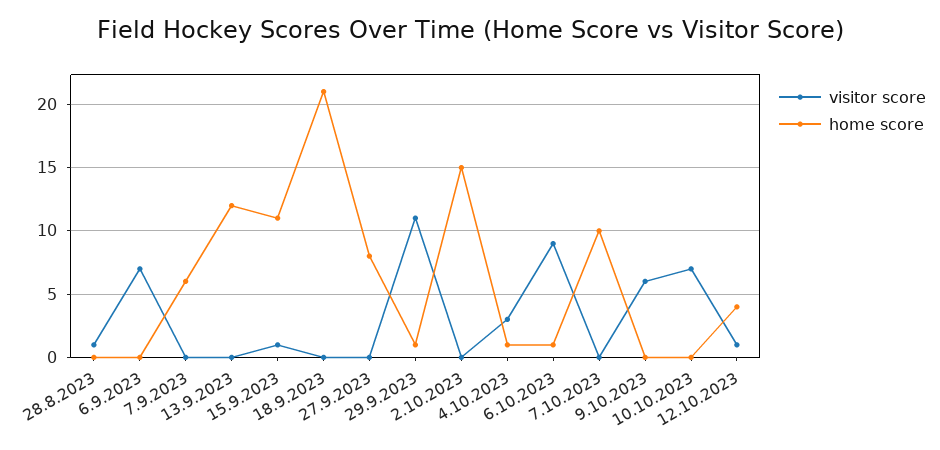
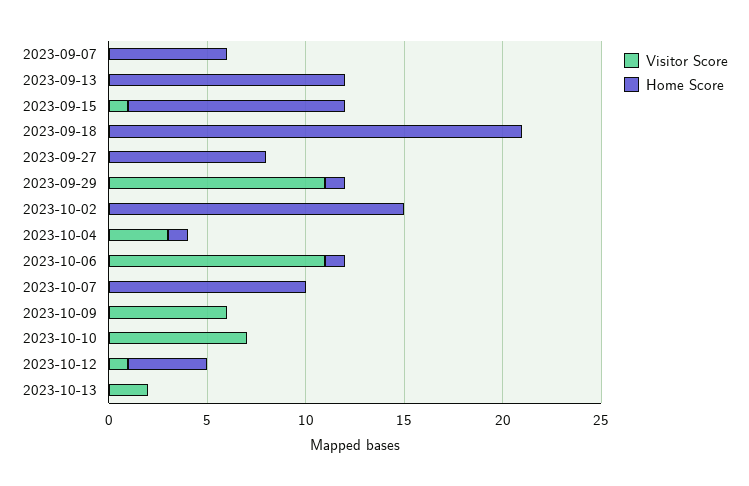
visitor score, 28.8.2023: 1 -> none
home score, 28.8.2023: 0 -> none
visitor score, 6.9.2023: 7 -> none
home score, 6.9.2023: 0 -> none
visitor score, 6.10.2023: 9 -> 11
visitor score, 2023-10-13: none -> 2
home score, 2023-10-13: none -> 0

